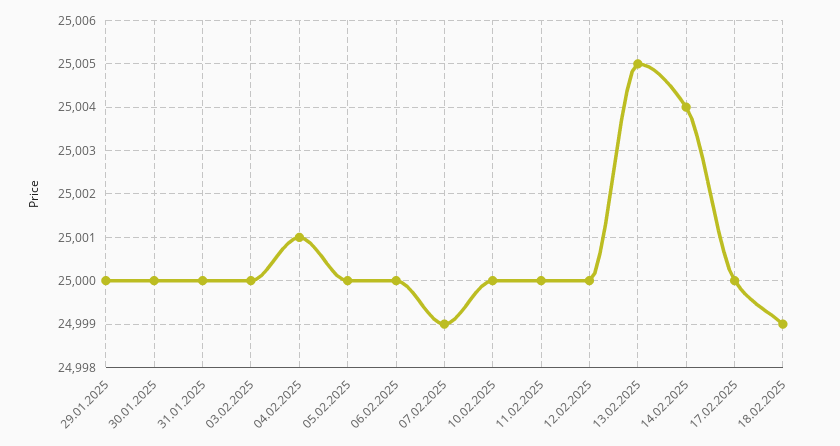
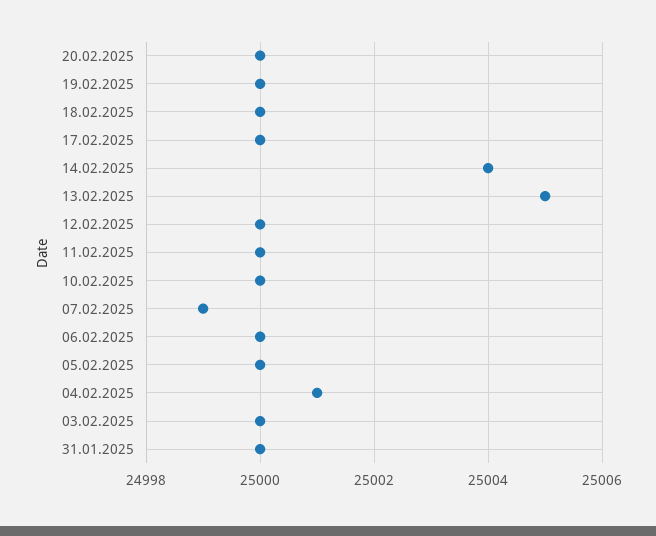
29.01.2025: 25000 -> none
30.01.2025: 25000 -> none
18.02.2025: 24999 -> 25000
20.02.2025: none -> 25000
19.02.2025: none -> 25000

